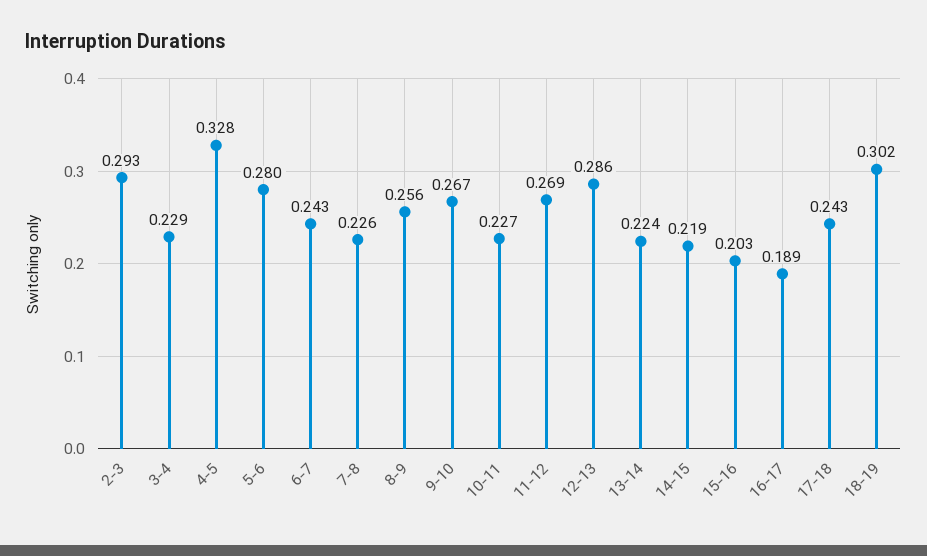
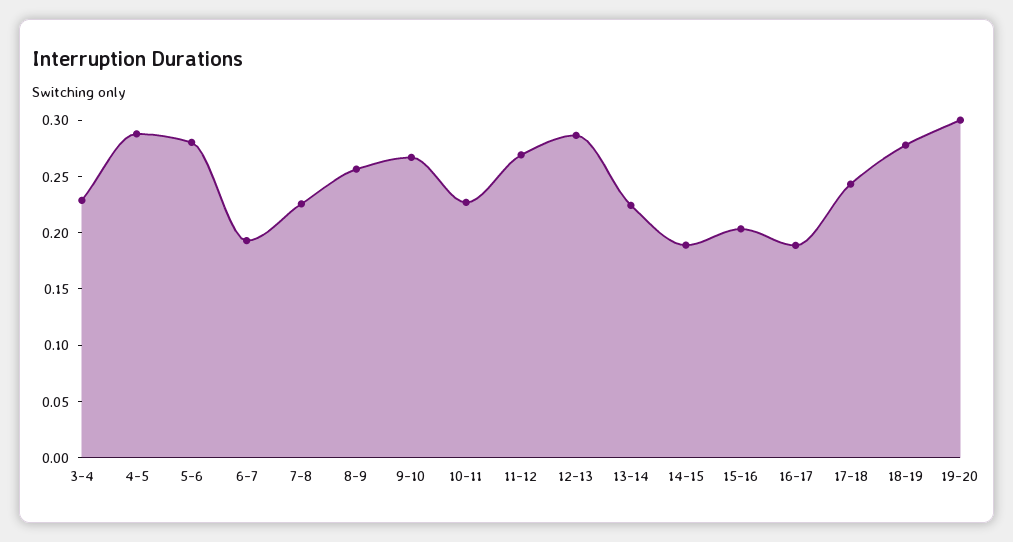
2-3: 0.293 -> none
4-5: 0.328 -> 0.29
6-7: 0.243 -> 0.19
14-15: 0.219 -> 0.19
18-19: 0.302 -> 0.28
19-20: none -> 0.3

